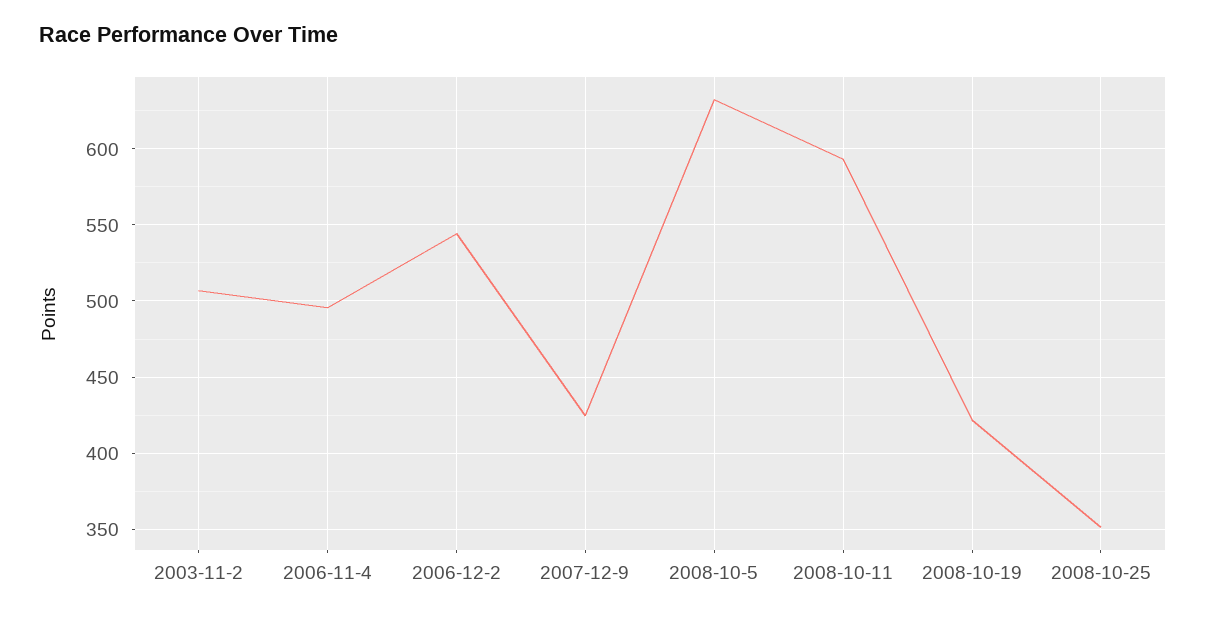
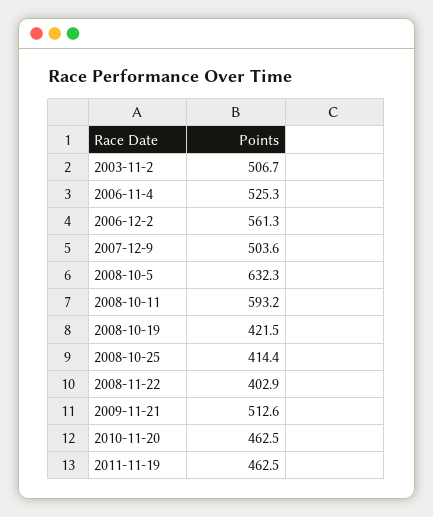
2006-11-4: 495 -> 525.3
2006-12-2: 545 -> 561.3
2007-12-9: 425 -> 503.6
2008-10-25: 350 -> 414.4
2008-11-22: none -> 402.9
2009-11-21: none -> 512.6
2010-11-20: none -> 462.5
2011-11-19: none -> 462.5

